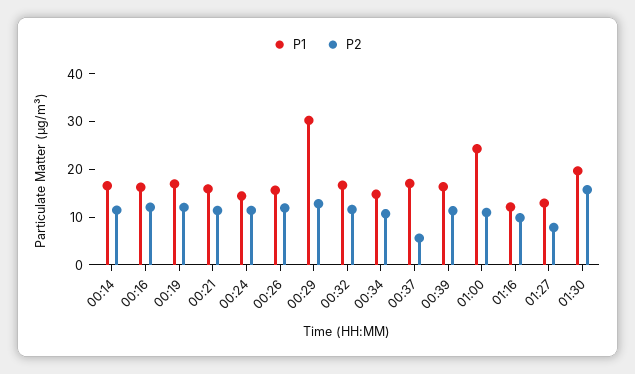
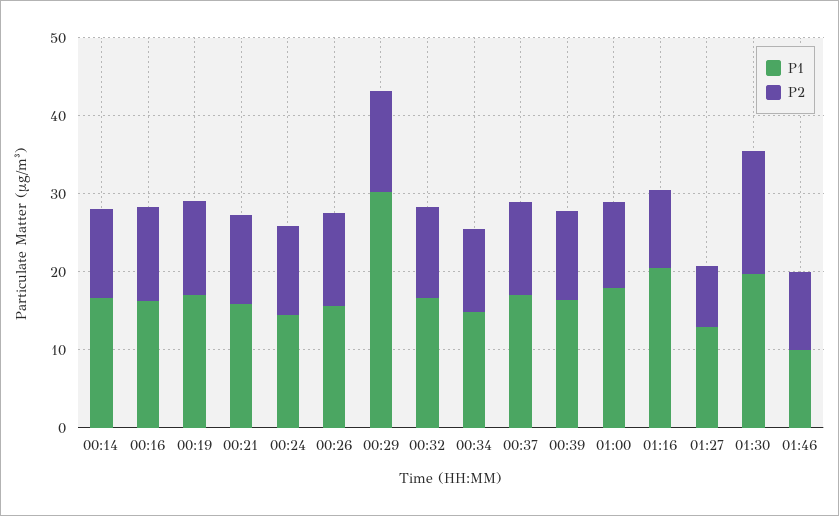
P2, 00:37: 6 -> 12
P1, 01:00: 24 -> 18
P1, 01:16: 12 -> 20
P1, 01:46: none -> 10
P2, 01:46: none -> 10

